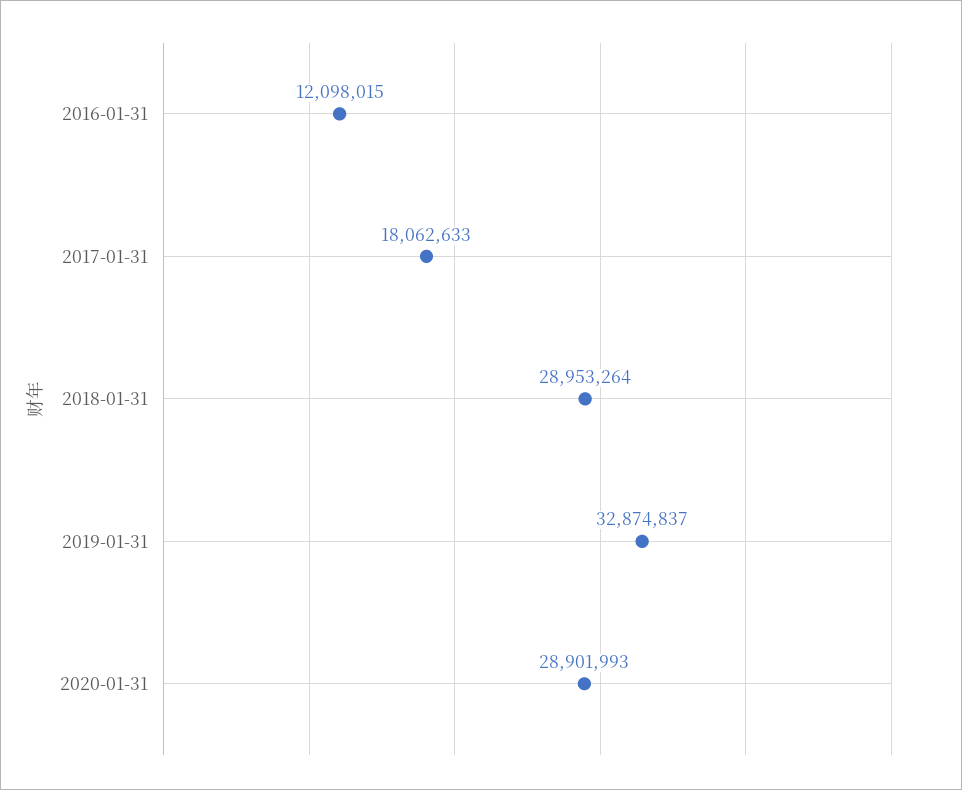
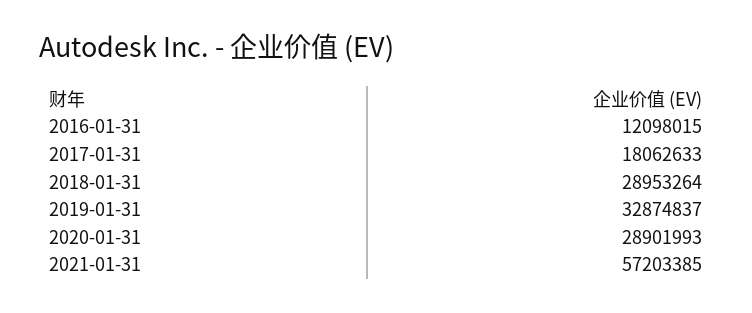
2021-01-31: none -> 57203385

